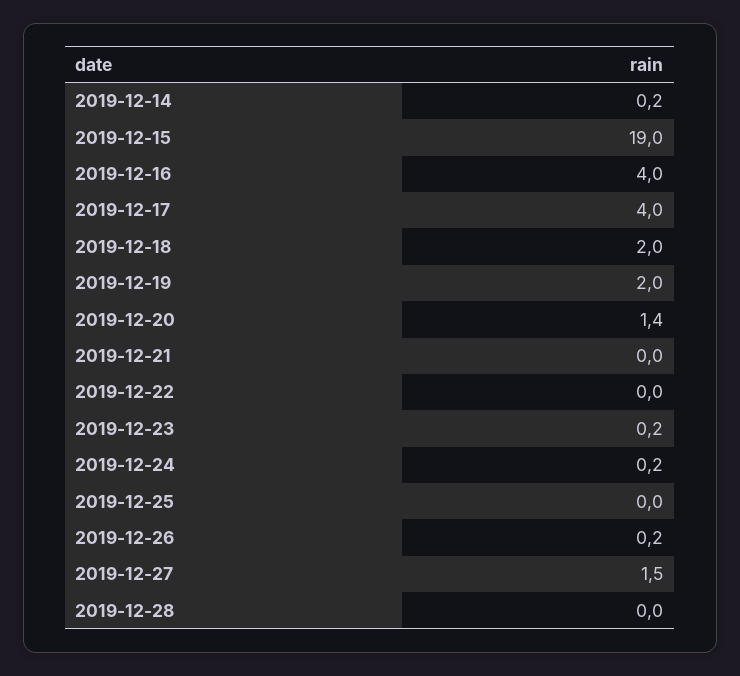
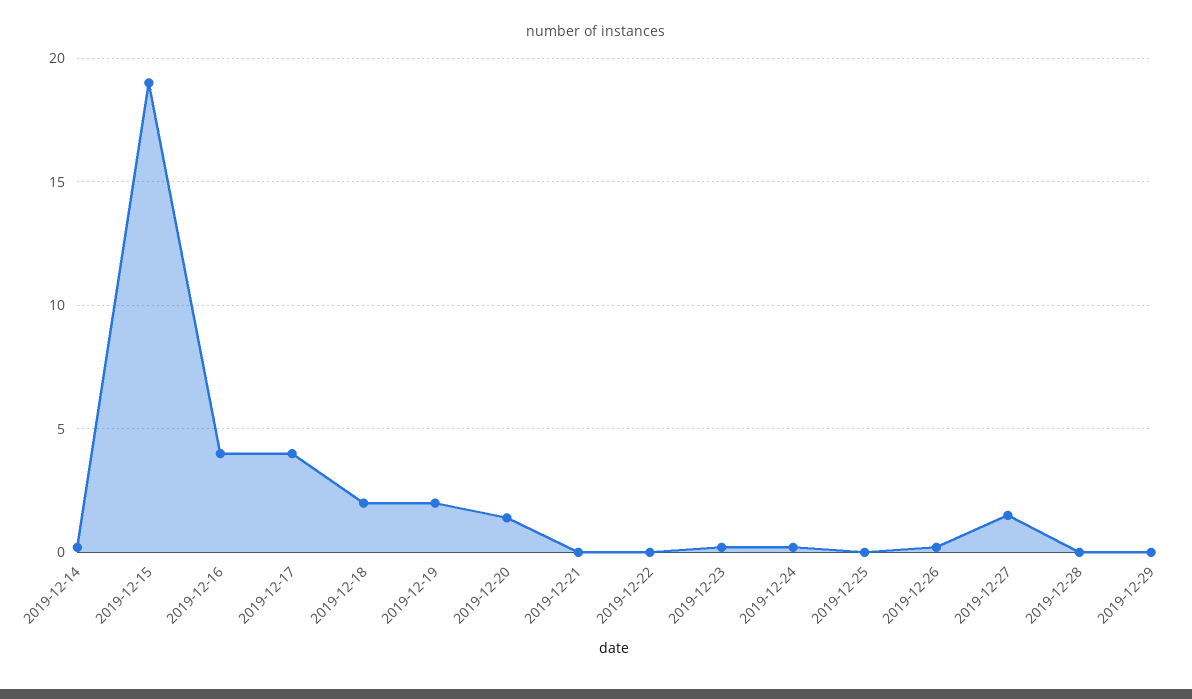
2019-12-29: none -> 0

